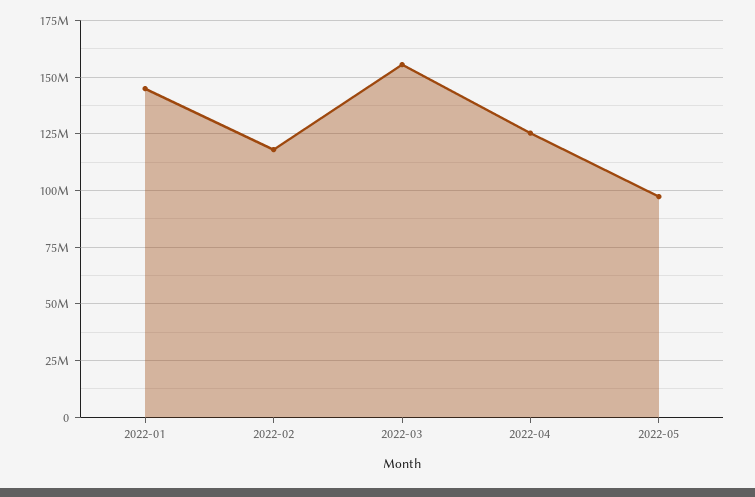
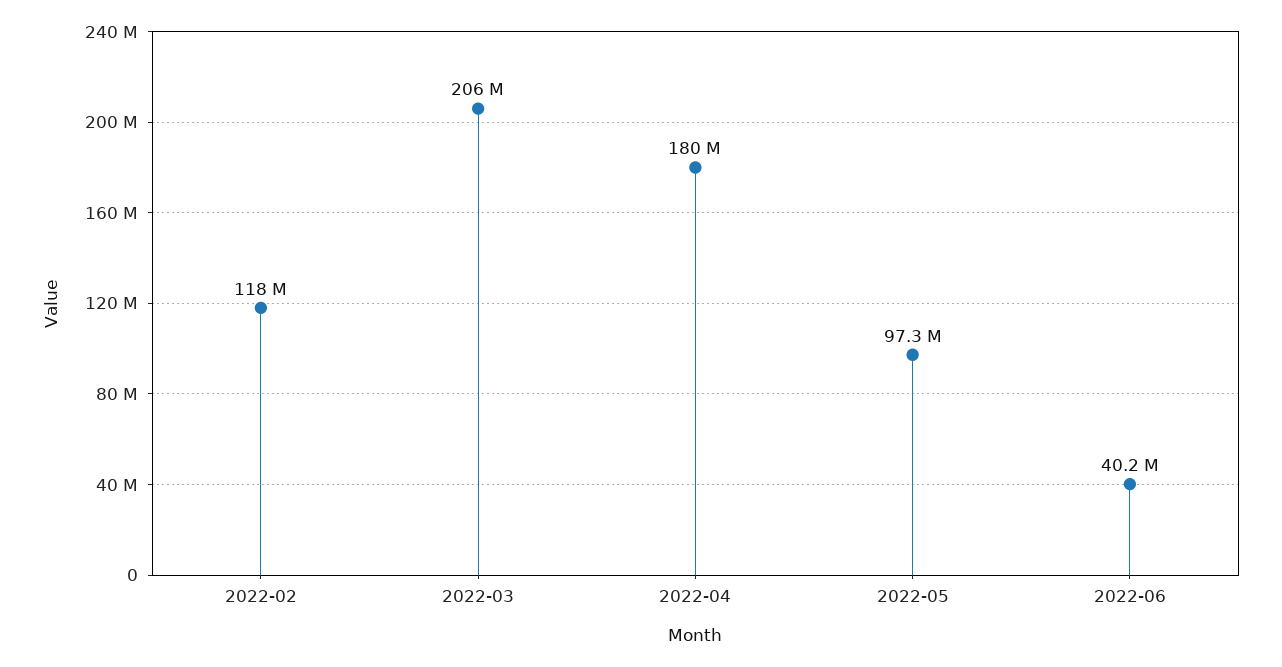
2022-01: 145000000 -> none
2022-03: 155000000 -> 206000000
2022-04: 125000000 -> 180000000
2022-06: none -> 40200000

